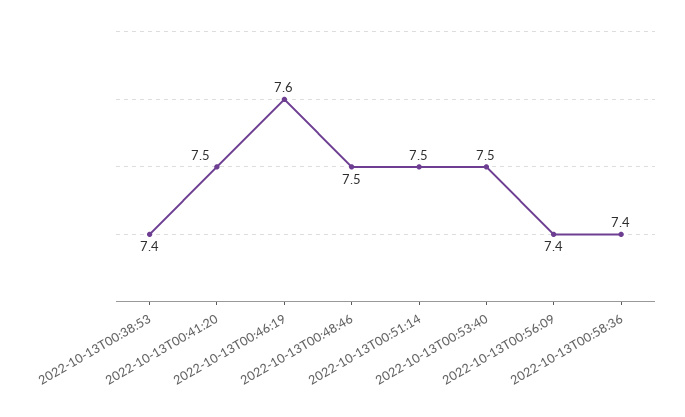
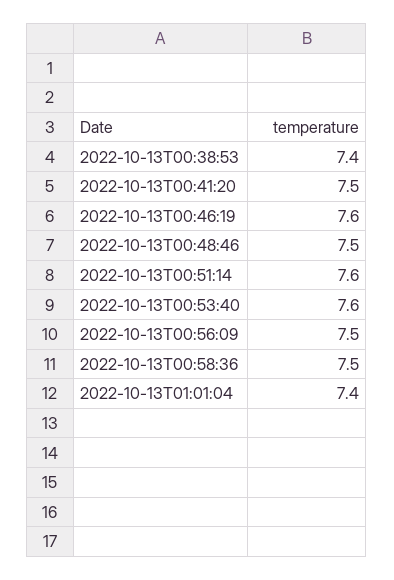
2022-10-13T00:51:14: 7.5 -> 7.6
2022-10-13T00:53:40: 7.5 -> 7.6
2022-10-13T00:56:09: 7.4 -> 7.5
2022-10-13T00:58:36: 7.4 -> 7.5
2022-10-13T01:01:04: none -> 7.4

